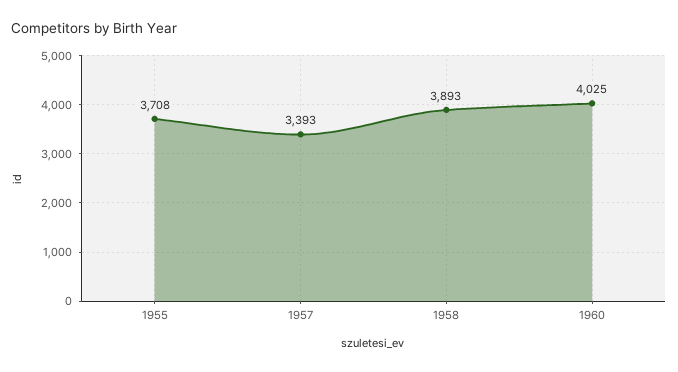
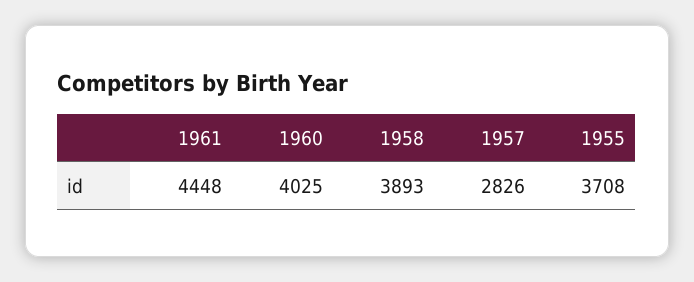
1957: 3393 -> 2826
1961: none -> 4448

